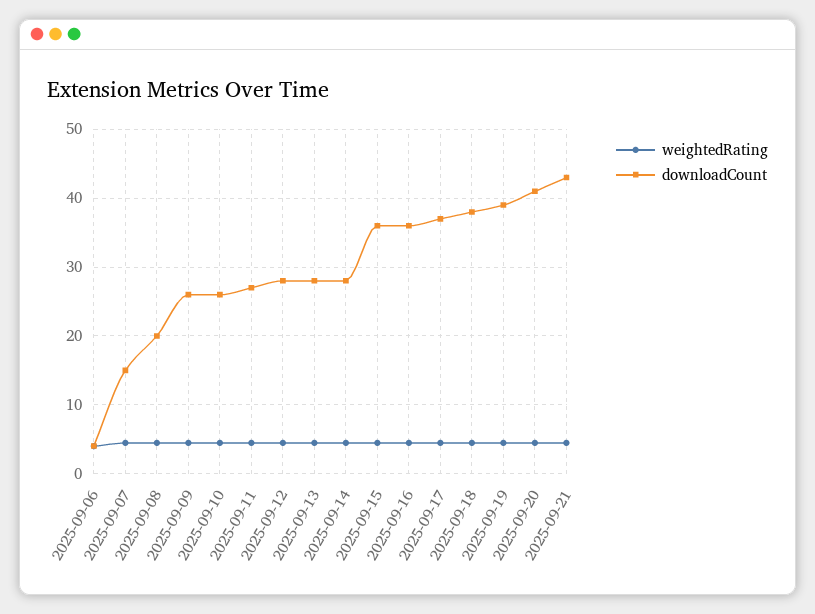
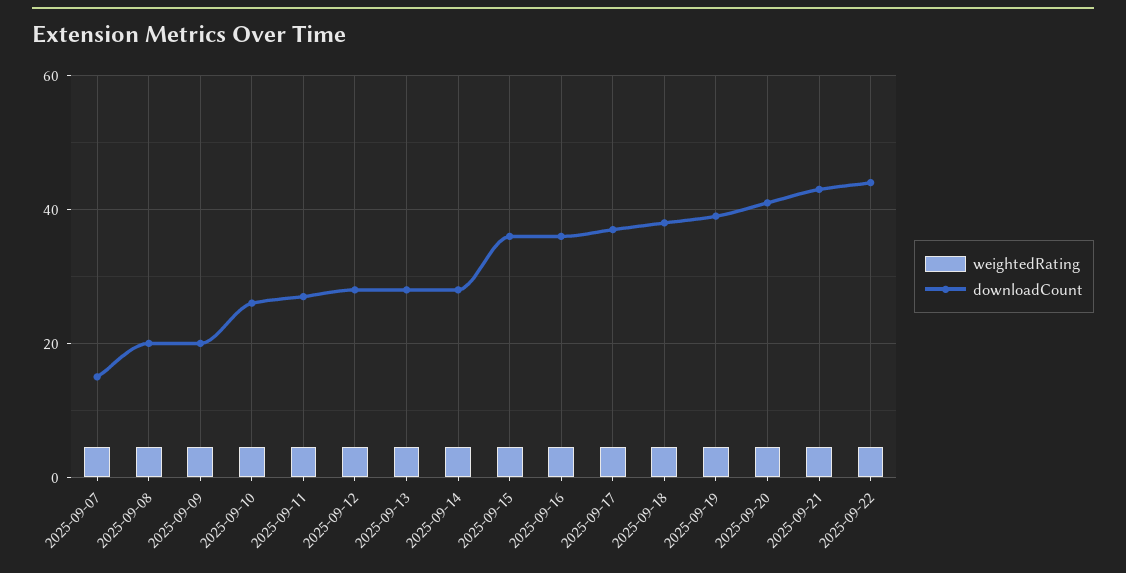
weightedRating, 2025-09-06: 4 -> none
downloadCount, 2025-09-06: 4 -> none
downloadCount, 2025-09-09: 26 -> 20
weightedRating, 2025-09-22: none -> 4
downloadCount, 2025-09-22: none -> 44

